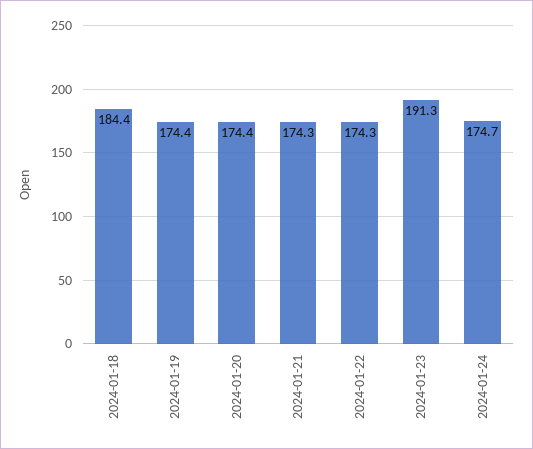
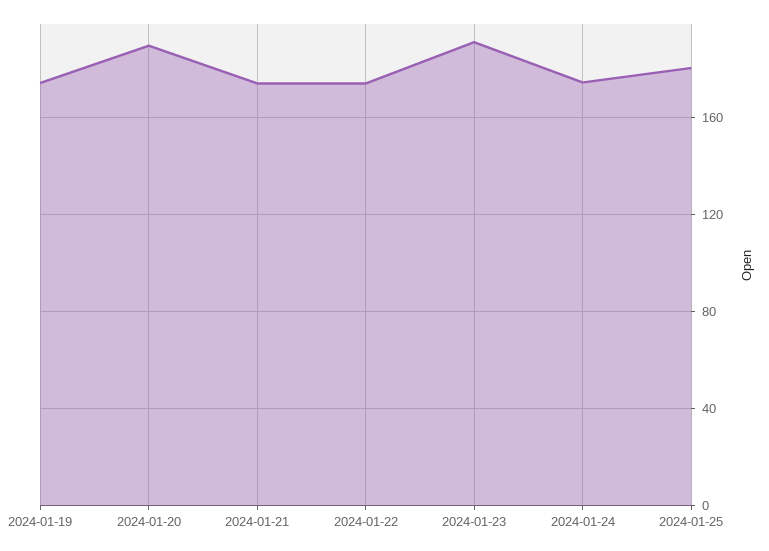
2024-01-18: 184.4 -> none
2024-01-20: 174.4 -> 190
2024-01-25: none -> 180

